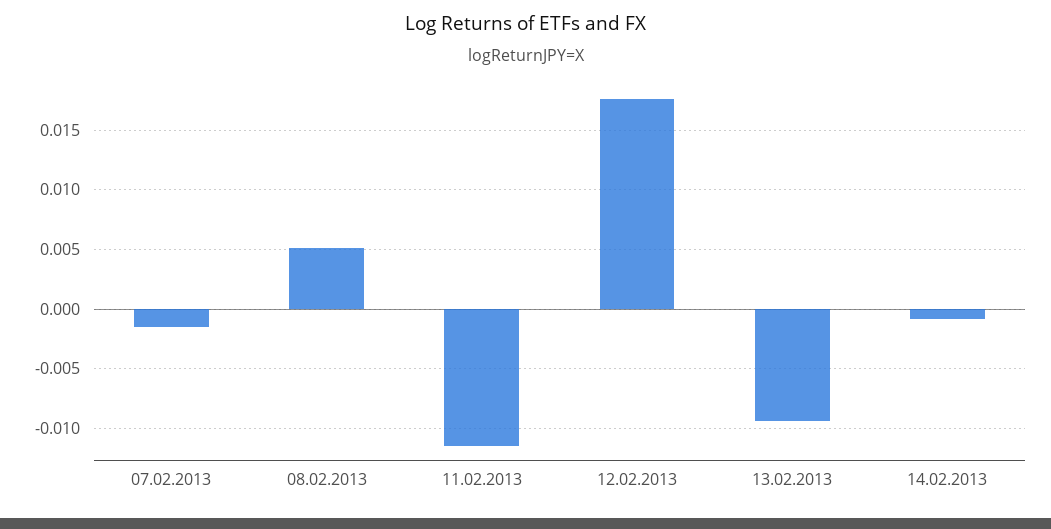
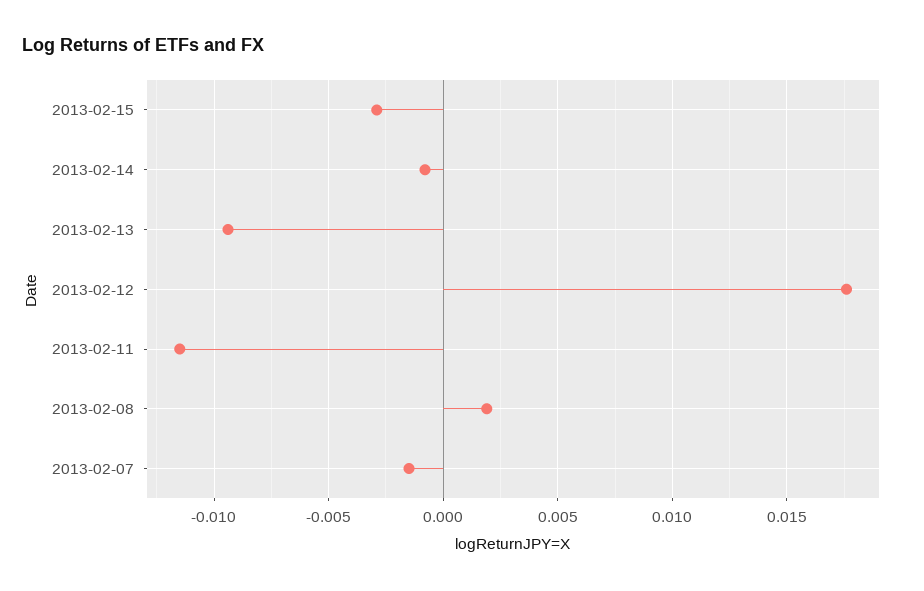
08.02.2013: 0.005 -> 0.002
2013-02-15: none -> -0.003

